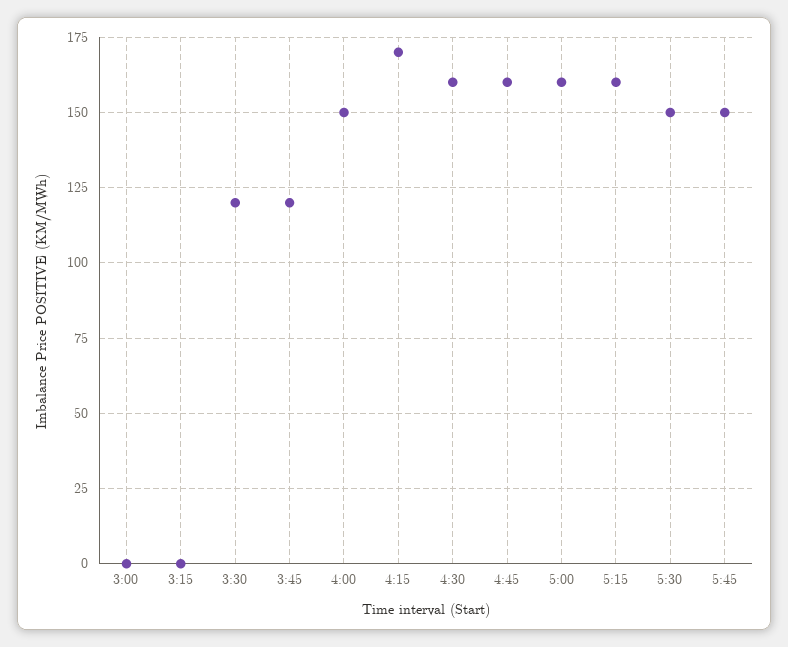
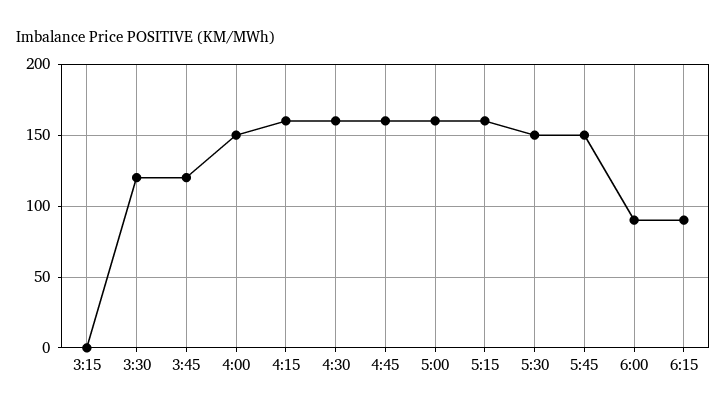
3:00: 0 -> none
4:15: 170 -> 160
6:00: none -> 90
6:15: none -> 90

